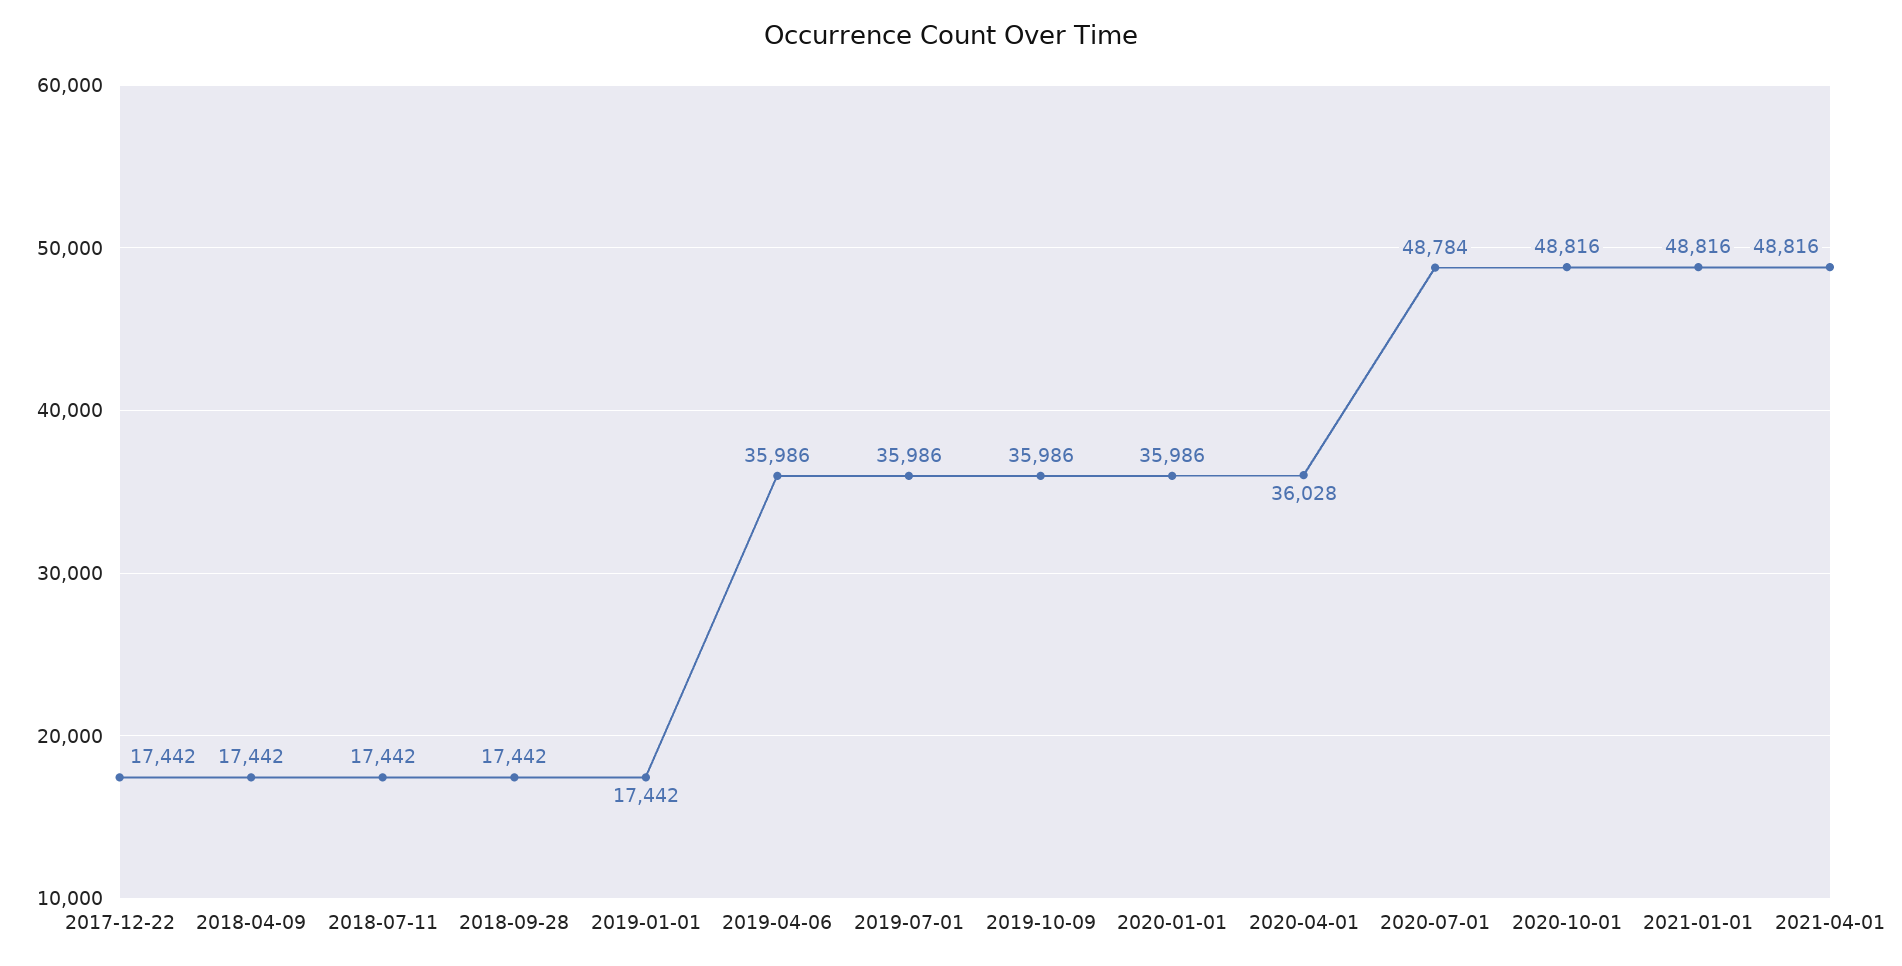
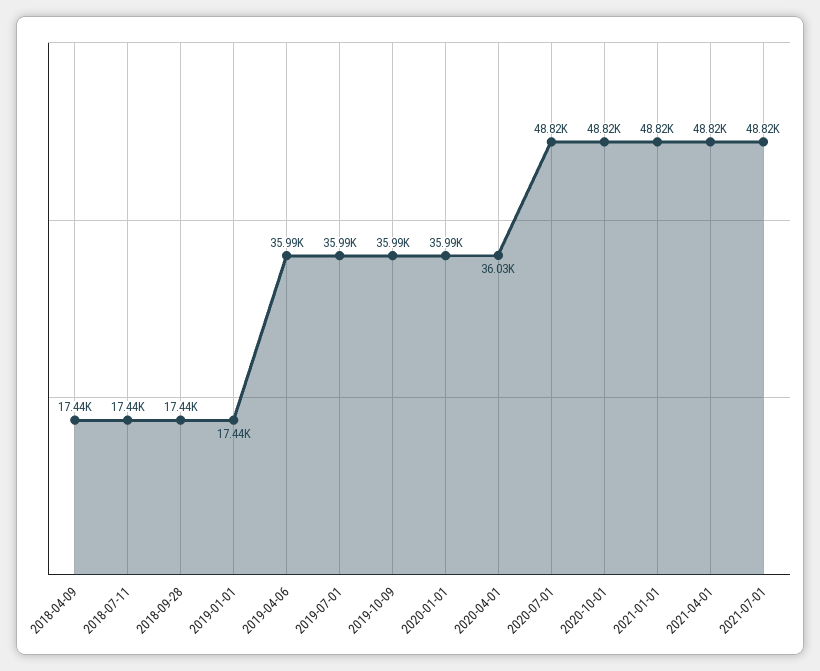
2017-12-22: 17442 -> none
2020-07-01: 48784 -> 48820
2021-07-01: none -> 48820

